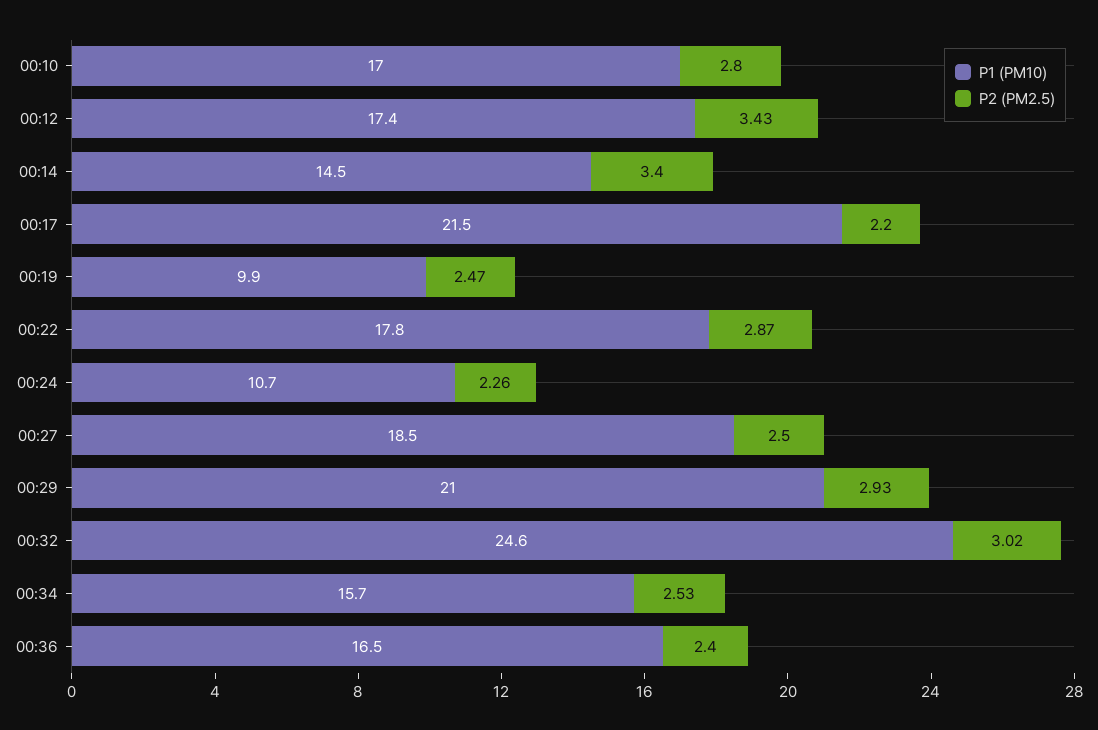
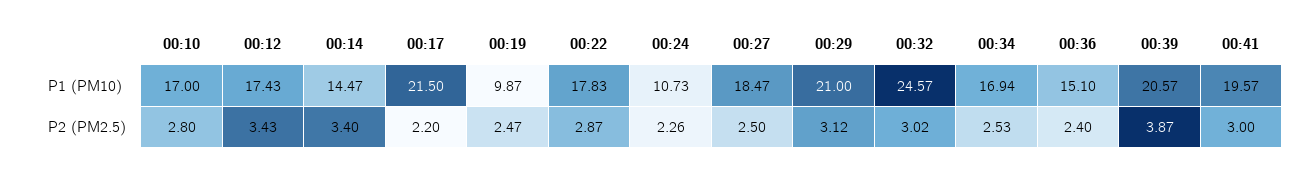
P2 (PM2.5), 00:29: 2.93 -> 3.12
P1 (PM10), 00:34: 15.7 -> 16.94
P1 (PM10), 00:36: 16.5 -> 15.1
P1 (PM10), 00:39: none -> 20.57
P1 (PM10), 00:41: none -> 19.57
P2 (PM2.5), 00:39: none -> 3.87
P2 (PM2.5), 00:41: none -> 3

